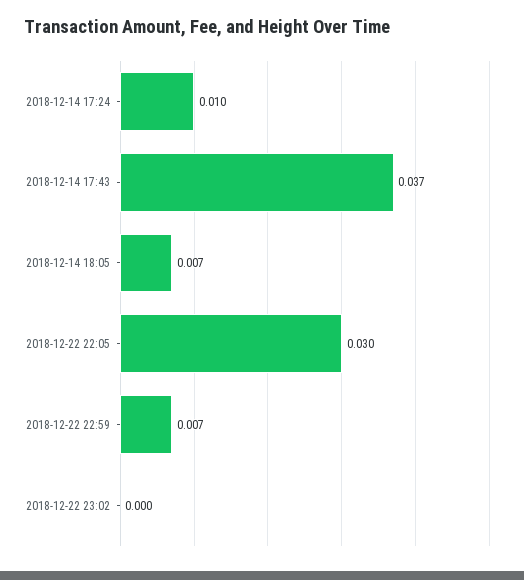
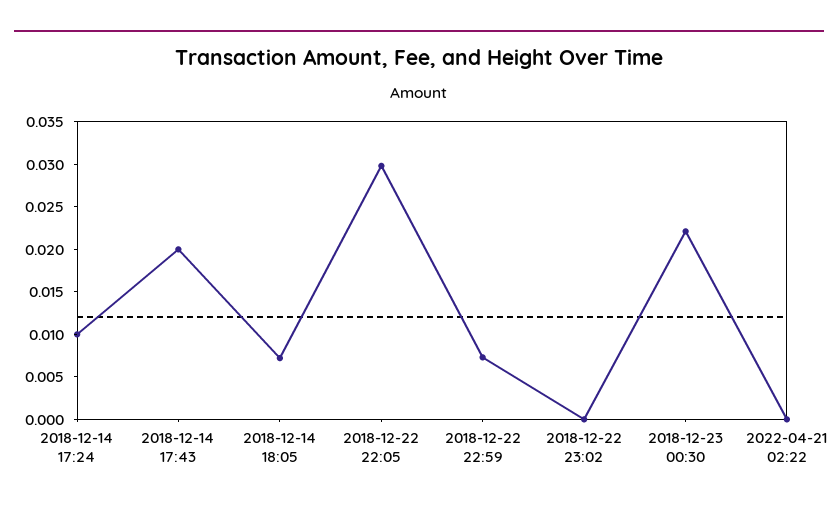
2018-12-14 17:43: 0.037 -> 0.02
2018-12-23 00:30: none -> 0.022
2022-04-21 02:22: none -> 0

